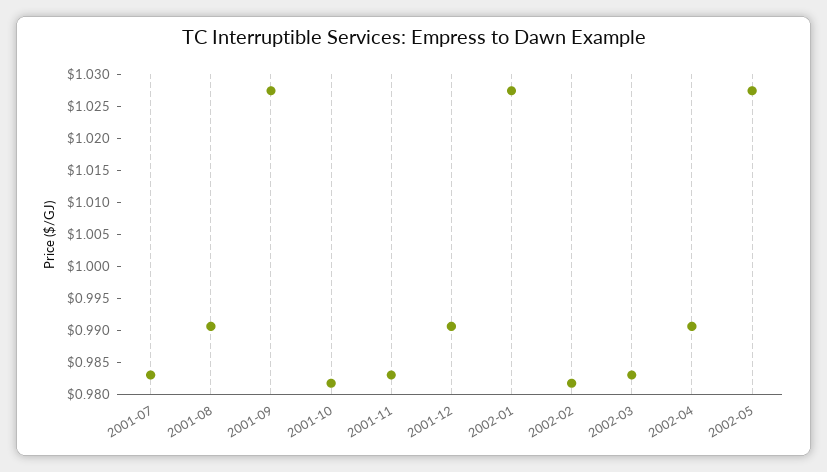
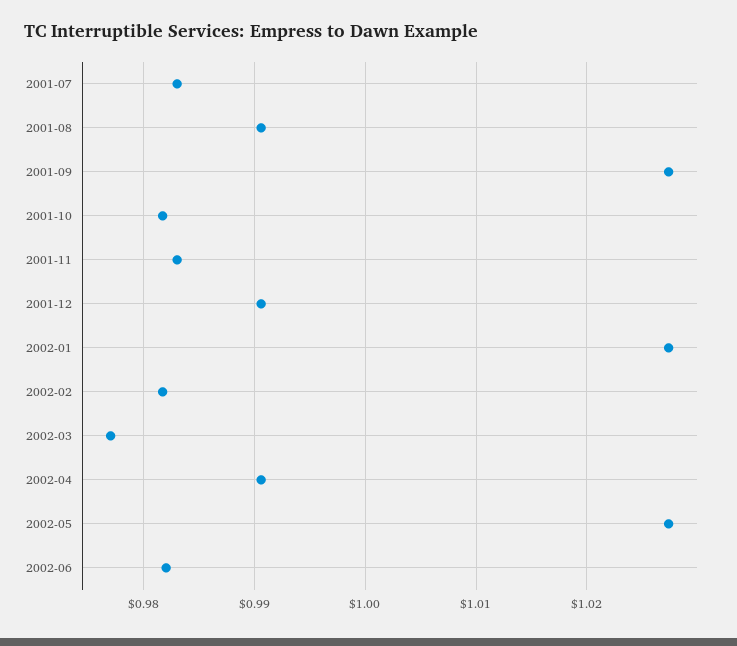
2002-03: 0.9825 -> 0.977
2002-06: none -> 0.982

